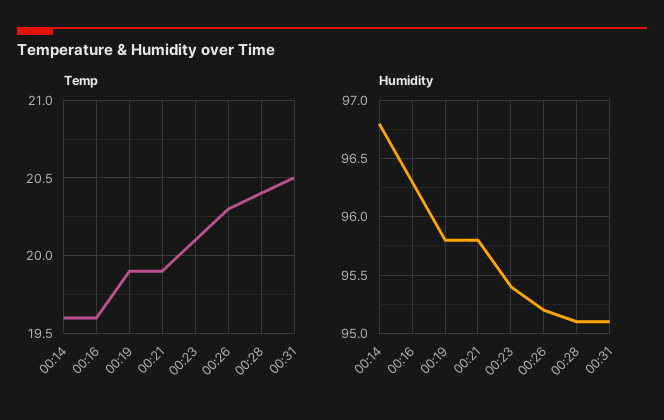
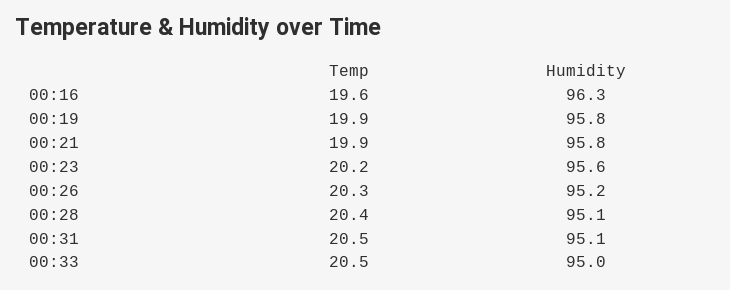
Temp, 00:14: 19.6 -> none
Temp, 00:23: 20.1 -> 20.2
Humidity, 00:14: 96.8 -> none
Humidity, 00:23: 95.4 -> 95.6
Temp, 00:33: none -> 20.5
Humidity, 00:33: none -> 95

